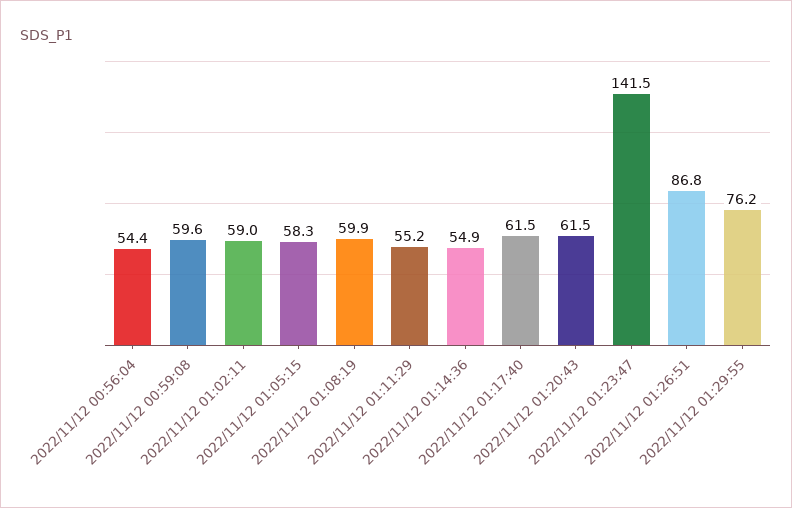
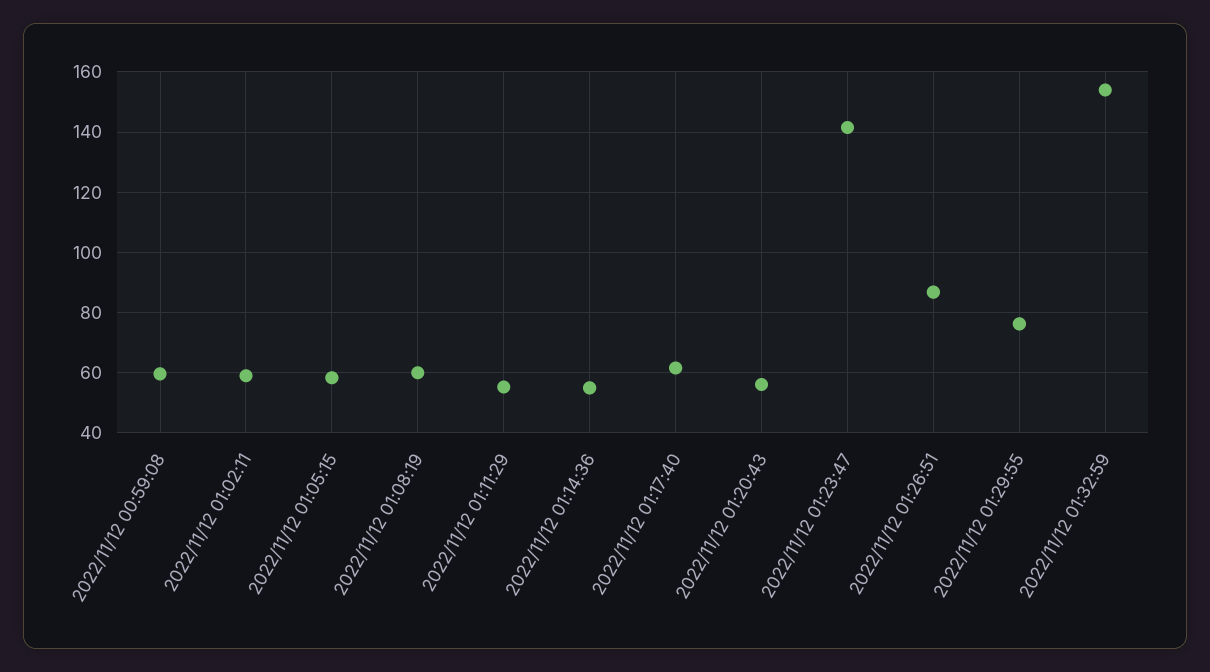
2022/11/12 00:56:04: 54.4 -> none
2022/11/12 01:20:43: 61.5 -> 56
2022/11/12 01:32:59: none -> 154

